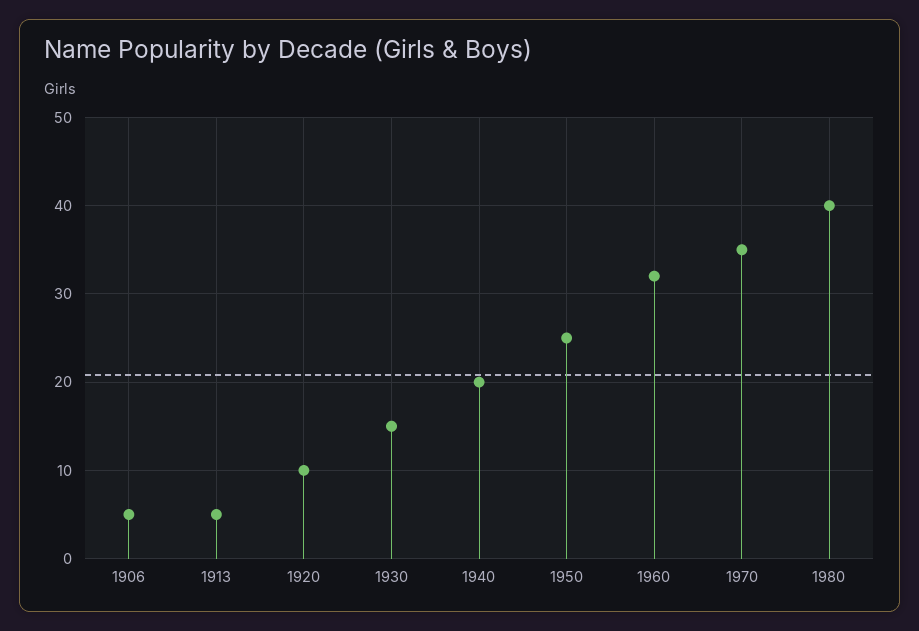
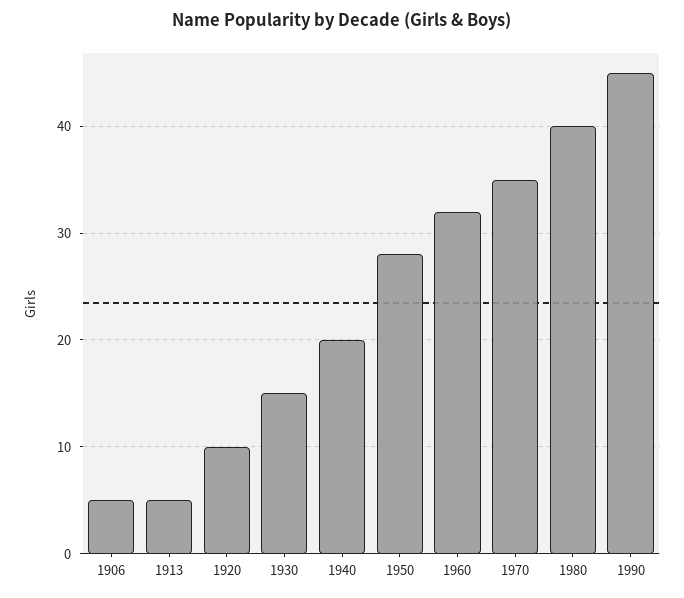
1950: 25 -> 28
1990: none -> 45

